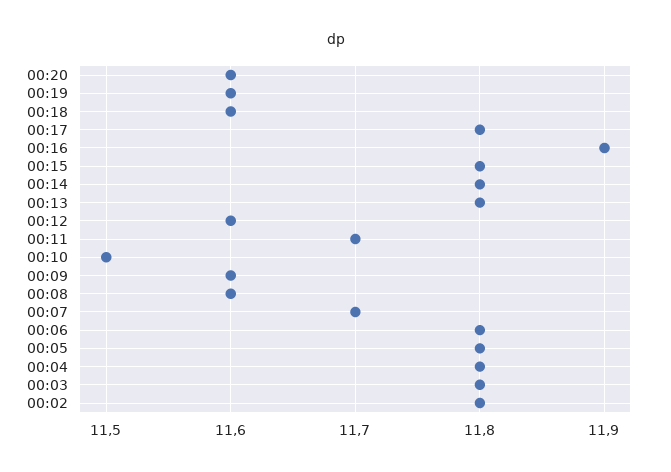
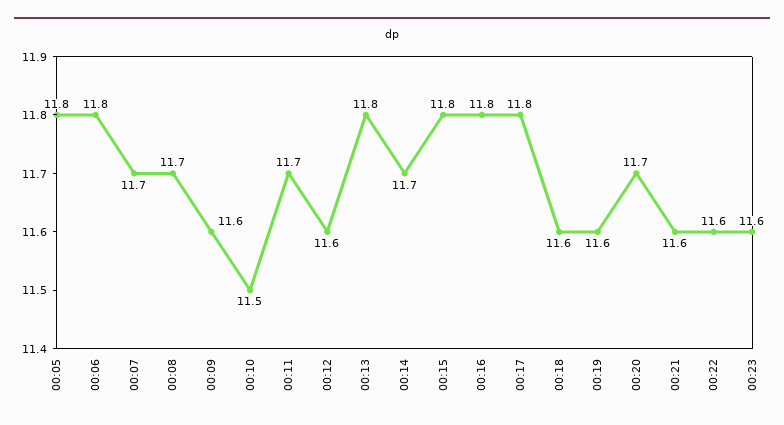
00:20: 11.6 -> 11.7
00:16: 11.9 -> 11.8
00:14: 11.8 -> 11.7
00:08: 11.6 -> 11.7
00:04: 11.8 -> none
00:03: 11.8 -> none
00:02: 11.8 -> none
00:21: none -> 11.6
00:22: none -> 11.6
00:23: none -> 11.6

